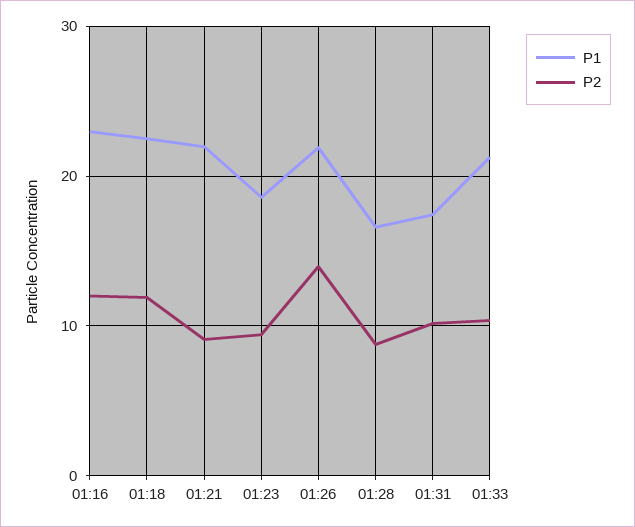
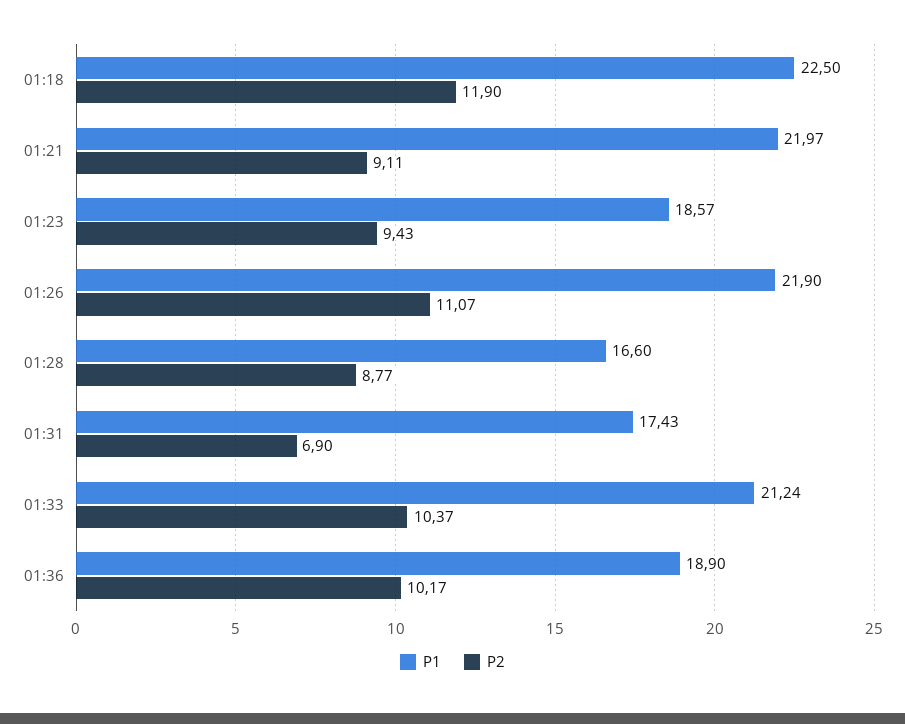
P1, 01:16: 23 -> none
P2, 01:16: 12 -> none
P2, 01:26: 14 -> 11.07
P2, 01:31: 10 -> 6.9
P1, 01:36: none -> 18.9
P2, 01:36: none -> 10.17

